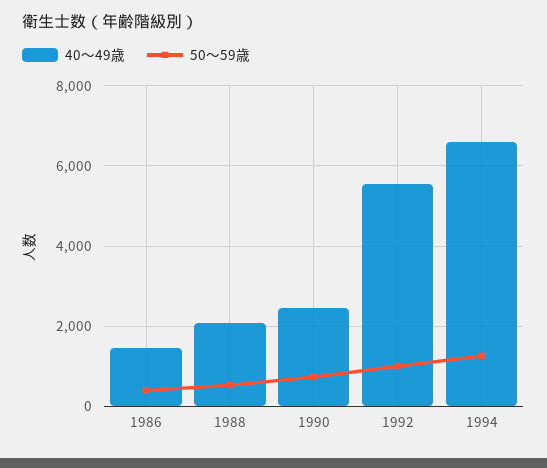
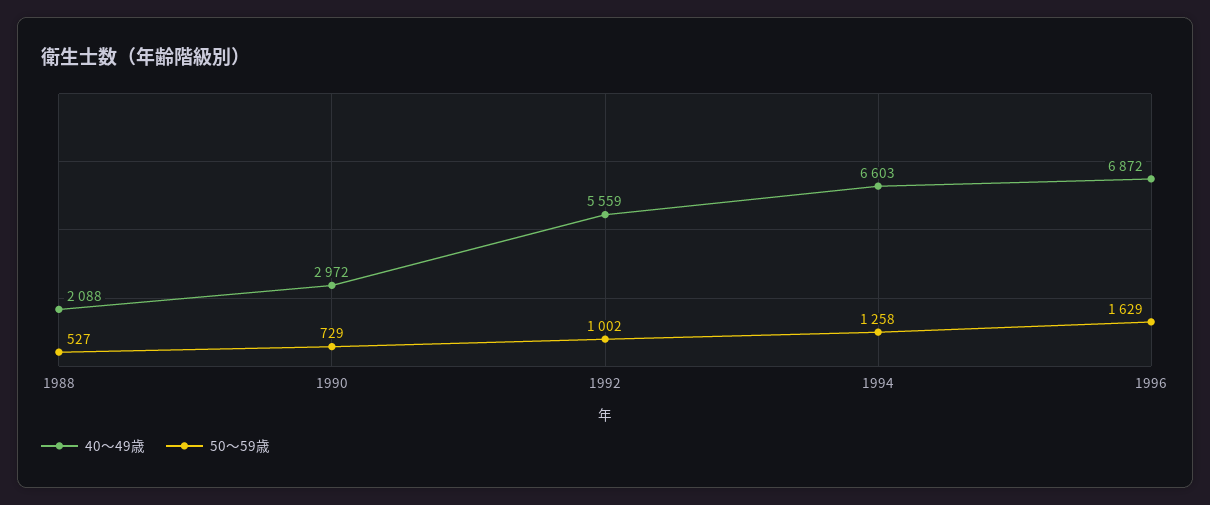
40～49歳, 1986: 1400 -> none
50～59歳, 1986: 400 -> none
40～49歳, 1990: 2400 -> 2972
40～49歳, 1996: none -> 6872
50～59歳, 1996: none -> 1629

